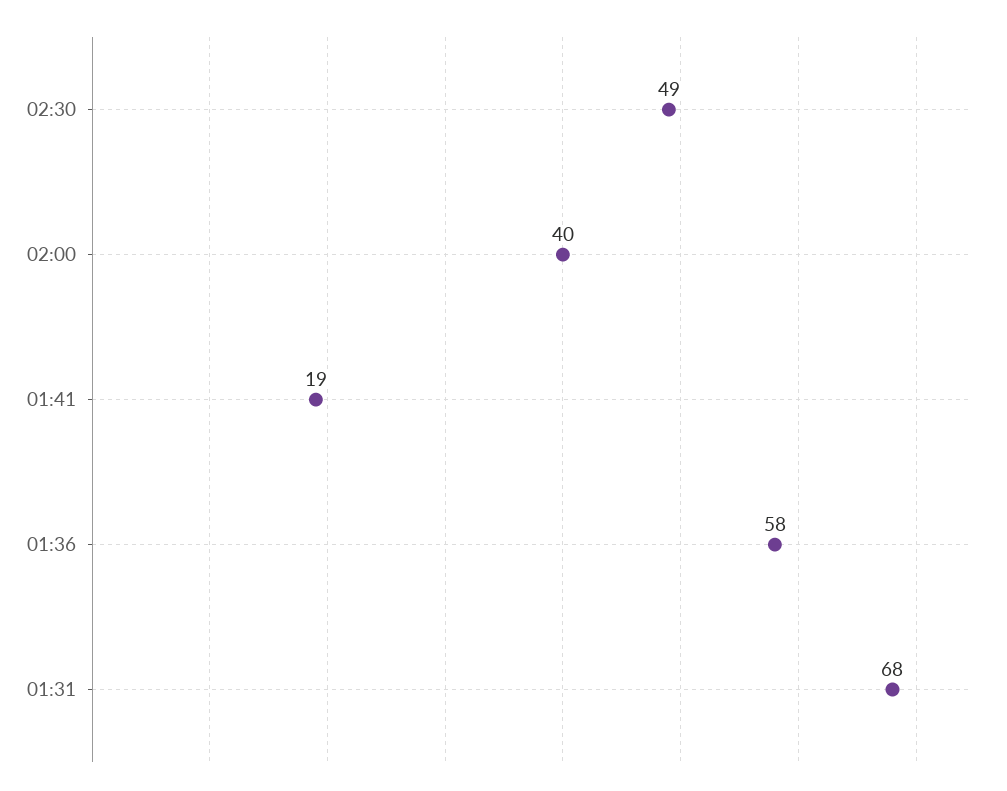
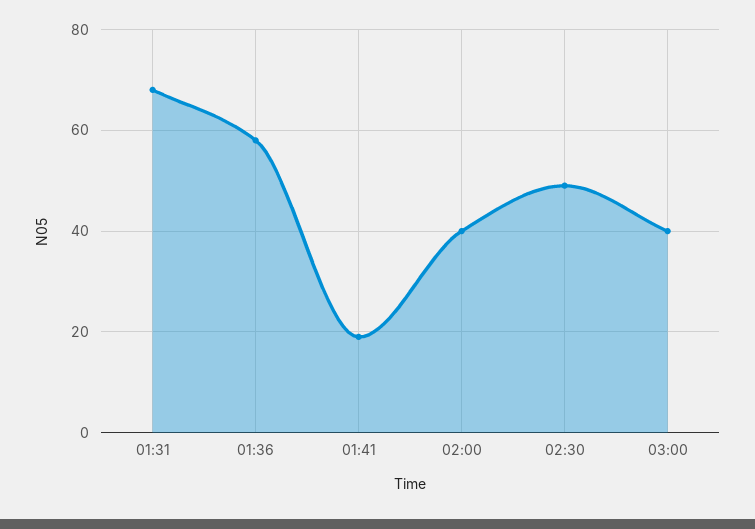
03:00: none -> 40

